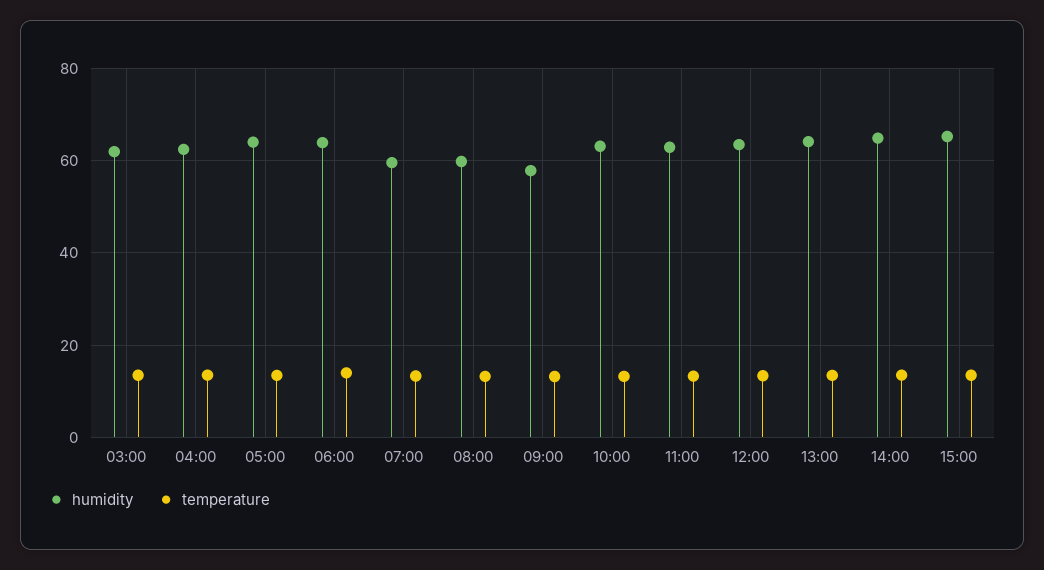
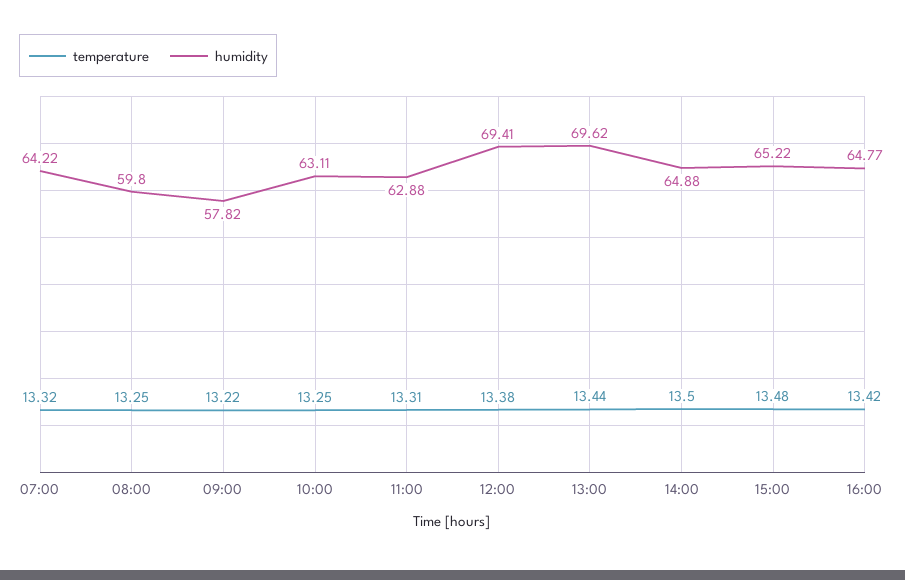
humidity, 03:00: 62 -> none
temperature, 03:00: 14 -> none
humidity, 04:00: 62 -> none
temperature, 04:00: 14 -> none
humidity, 05:00: 64 -> none
temperature, 05:00: 14 -> none
humidity, 06:00: 64 -> none
temperature, 06:00: 14 -> none
humidity, 07:00: 60 -> 64.22
humidity, 12:00: 64 -> 69.41
humidity, 13:00: 64 -> 69.62
temperature, 16:00: none -> 13.42
humidity, 16:00: none -> 64.77

